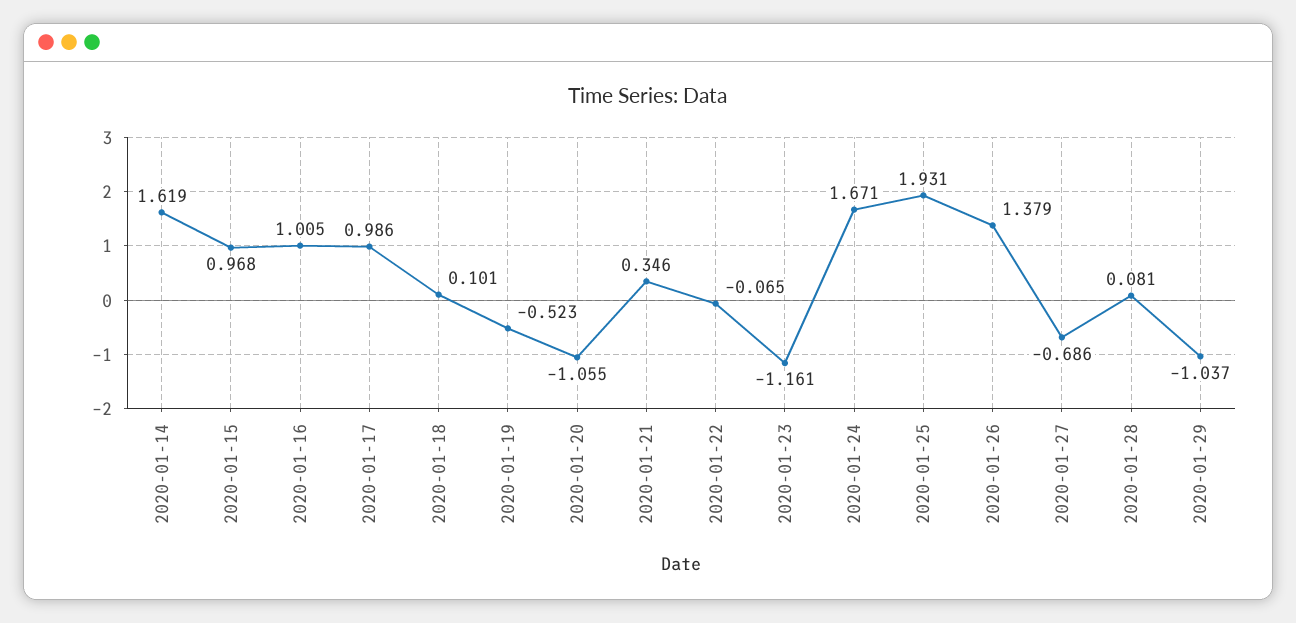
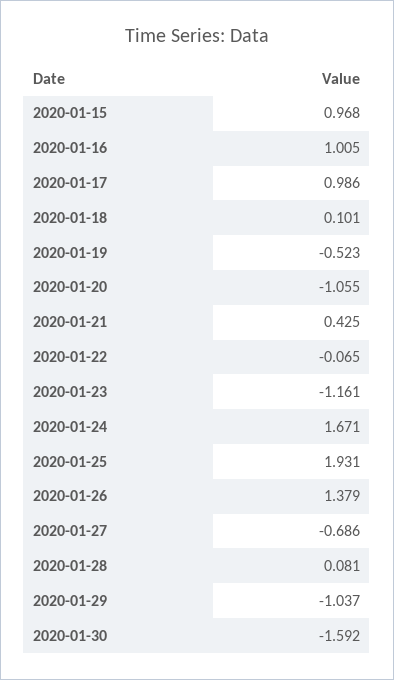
2020-01-14: 1.619 -> none
2020-01-21: 0.346 -> 0.425
2020-01-30: none -> -1.592

